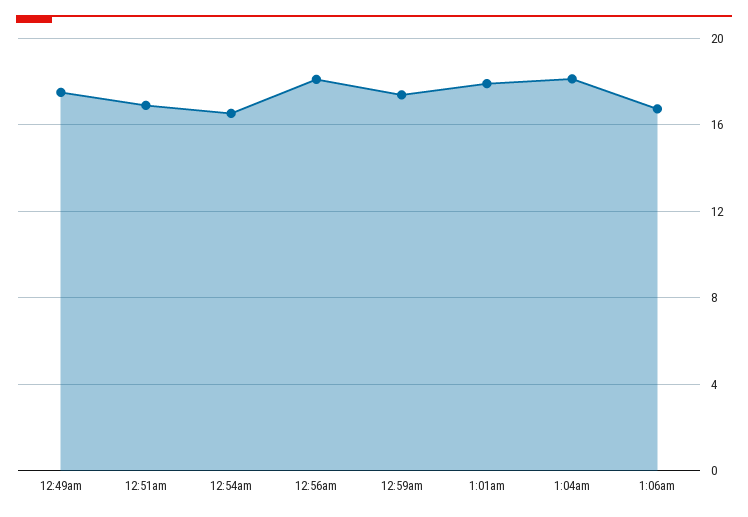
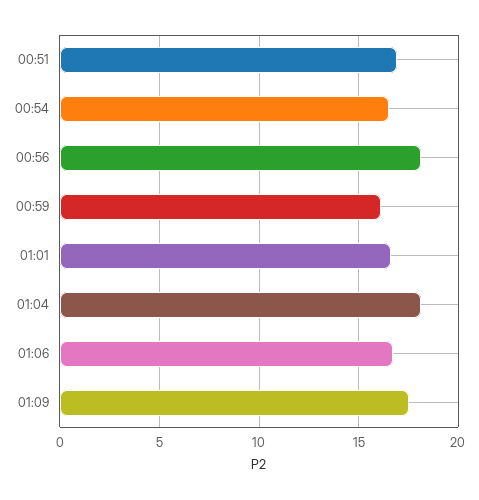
12:49am: 17.5 -> none
12:59am: 17.5 -> 16
1:01am: 18 -> 16.5
01:09: none -> 17.5

